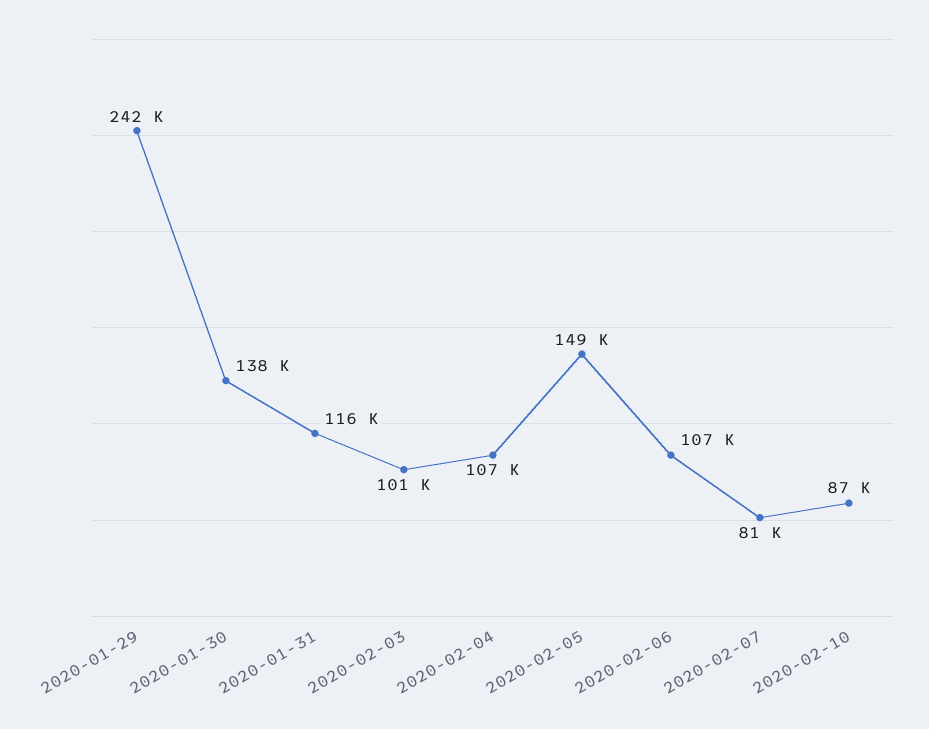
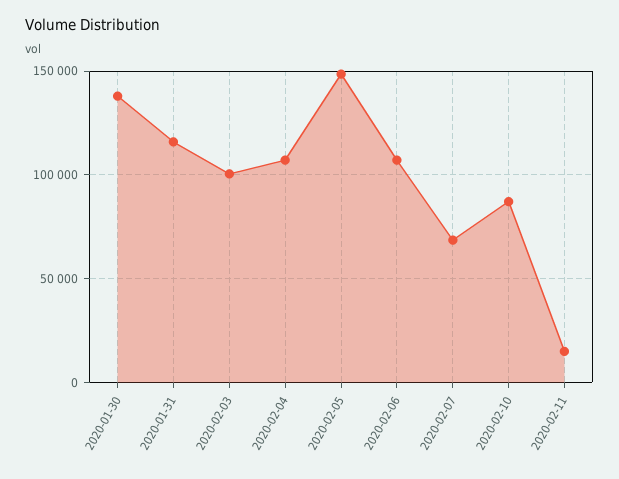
2020-01-29: 242000 -> none
2020-02-07: 81000 -> 70000
2020-02-11: none -> 15000

